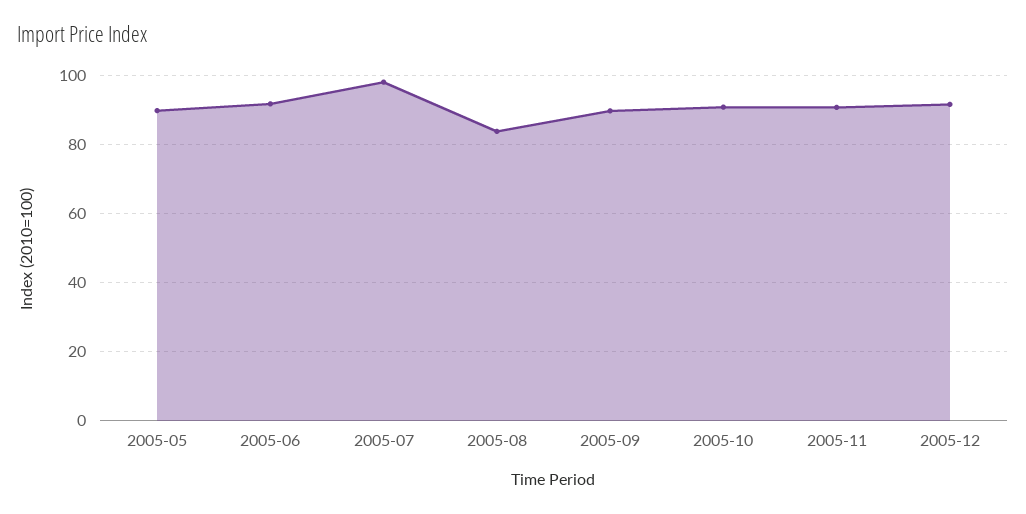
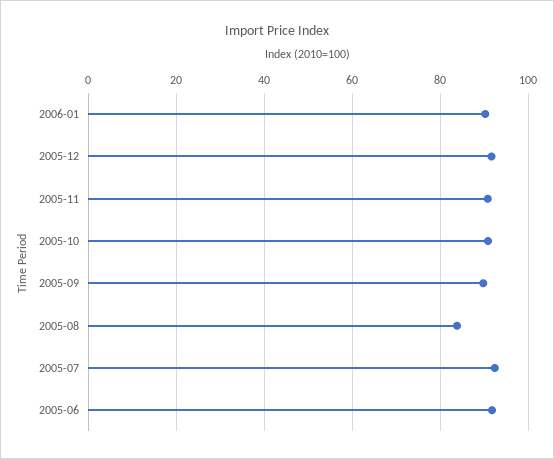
2005-05: 90 -> none
2005-07: 98 -> 92
2006-01: none -> 90

